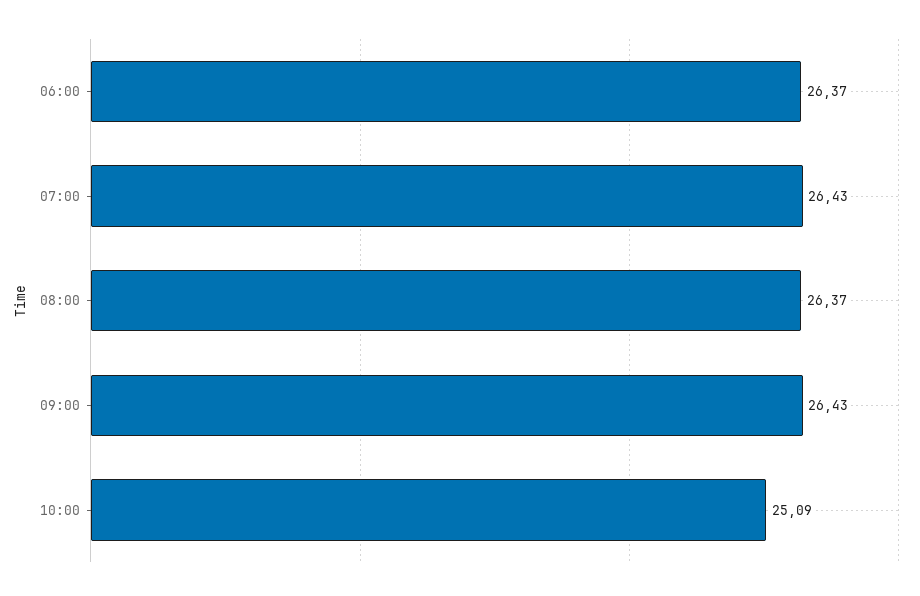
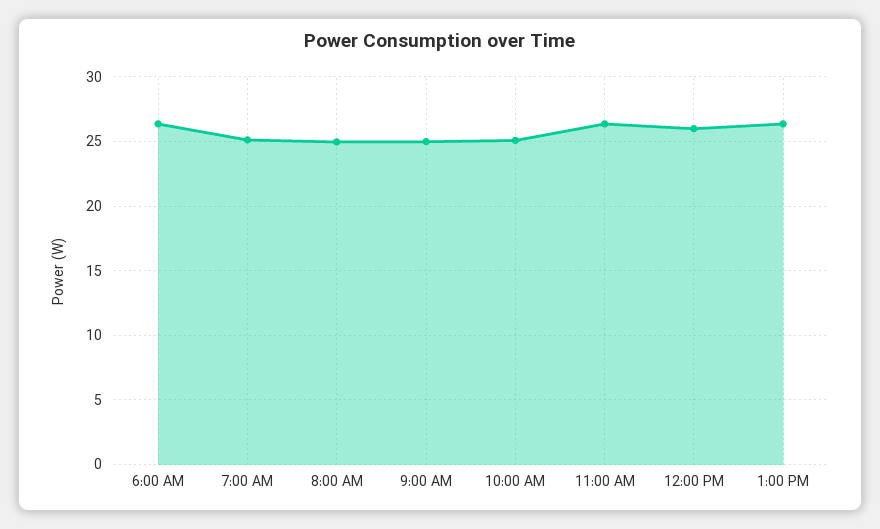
07:00: 26.43 -> 25
08:00: 26.37 -> 25
09:00: 26.43 -> 25
11:00 AM: none -> 26.5
12:00 PM: none -> 26
1:00 PM: none -> 26.5

